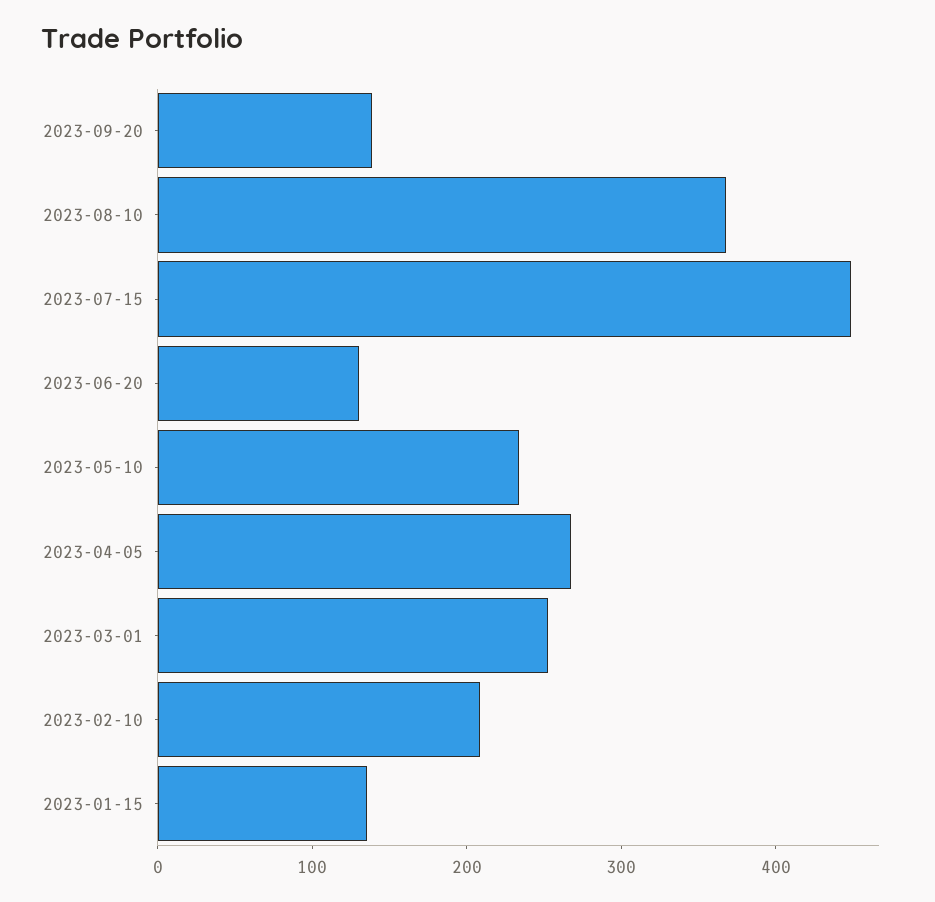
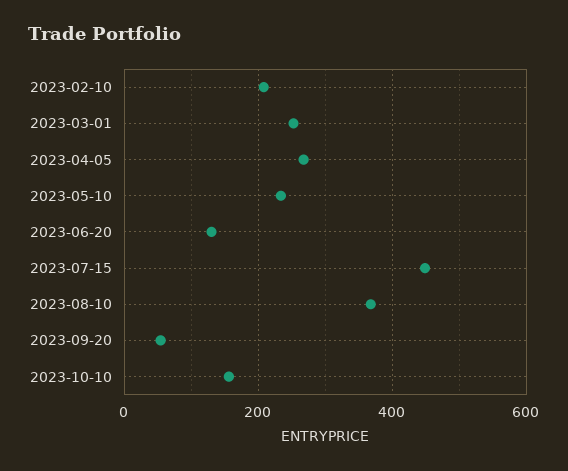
2023-09-20: 140 -> 60
2023-01-15: 140 -> none
2023-10-10: none -> 160

